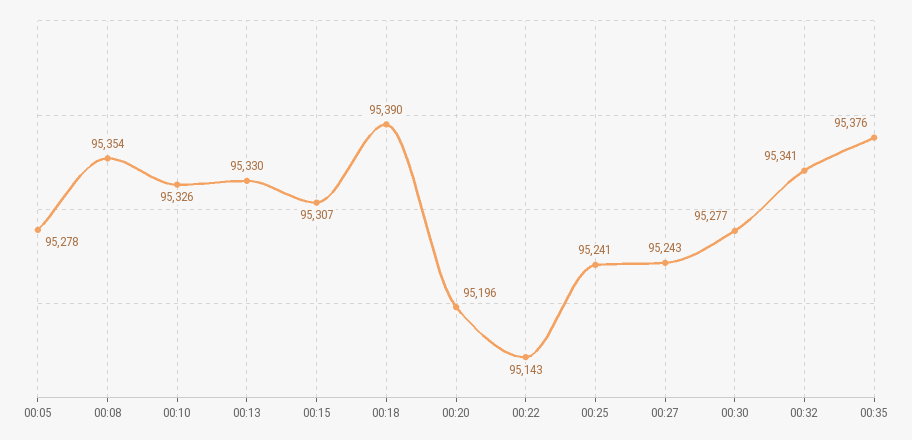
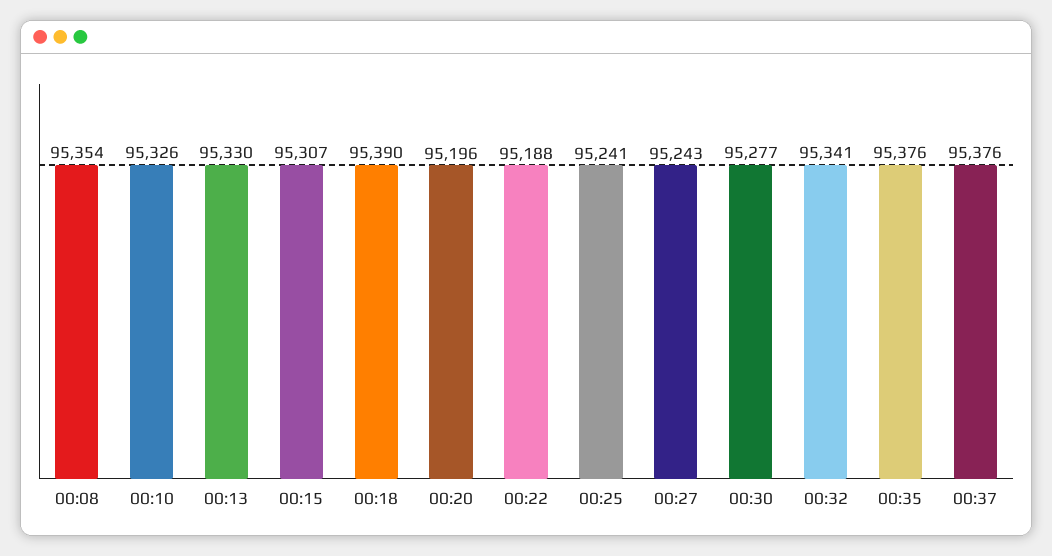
00:05: 95278 -> none
00:22: 95143 -> 95188
00:37: none -> 95376

